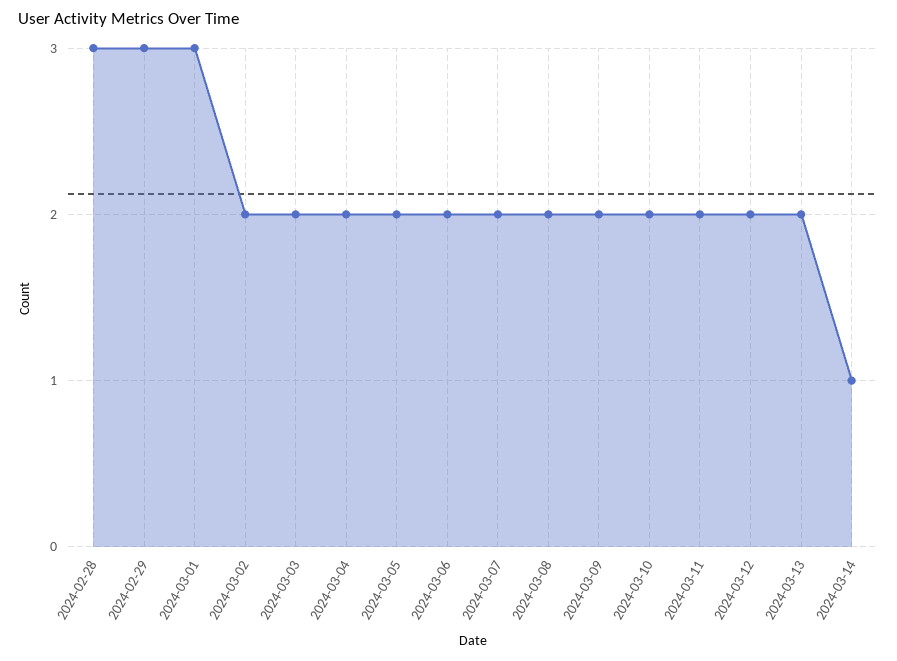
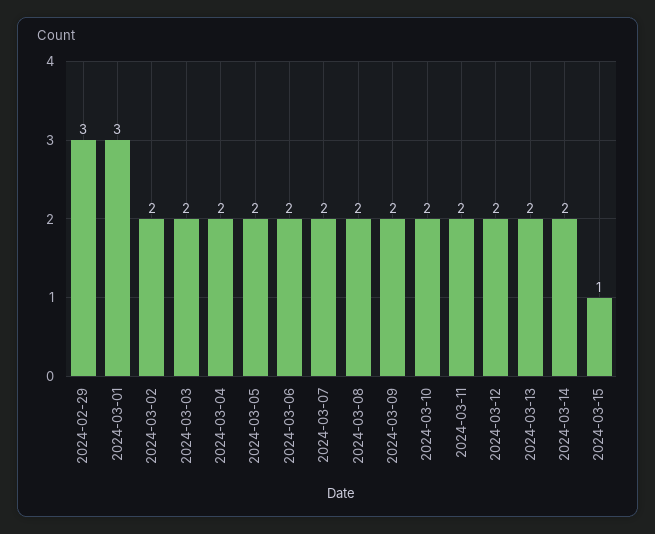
2024-02-28: 3 -> none
2024-03-14: 1 -> 2
2024-03-15: none -> 1

